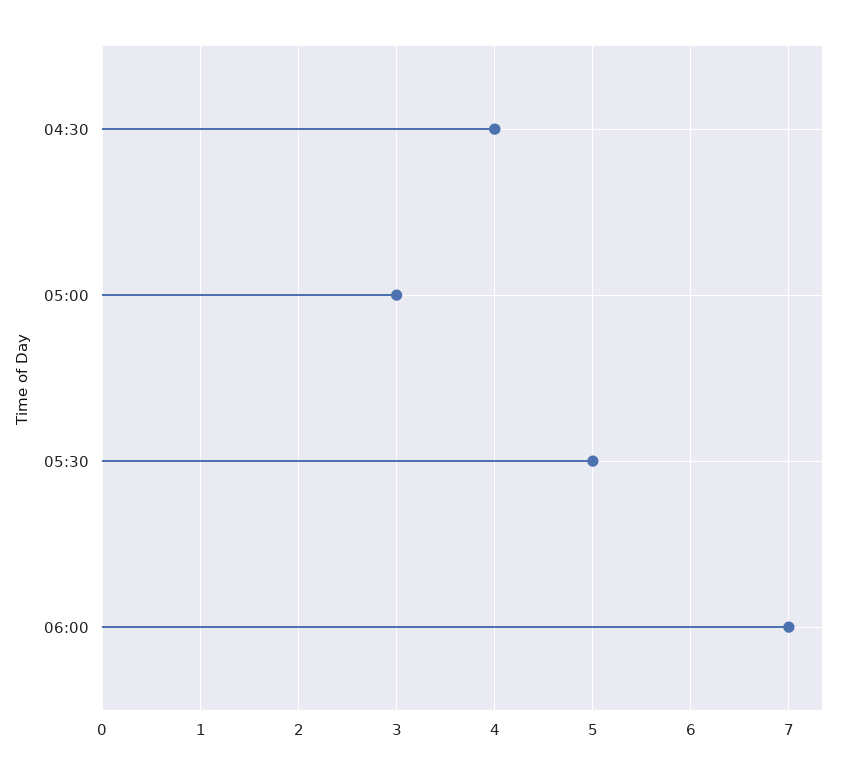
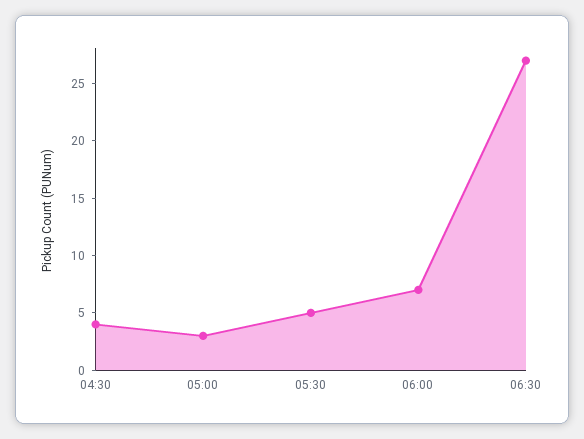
06:30: none -> 27

